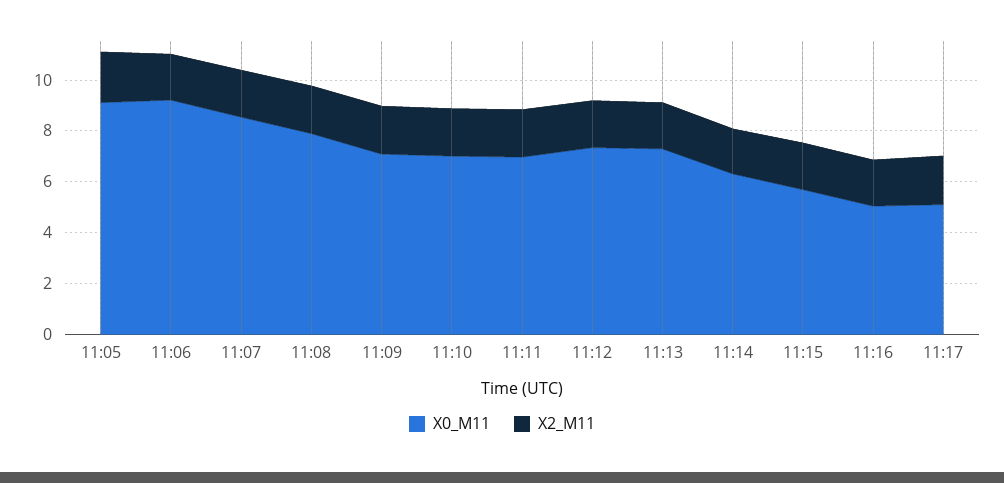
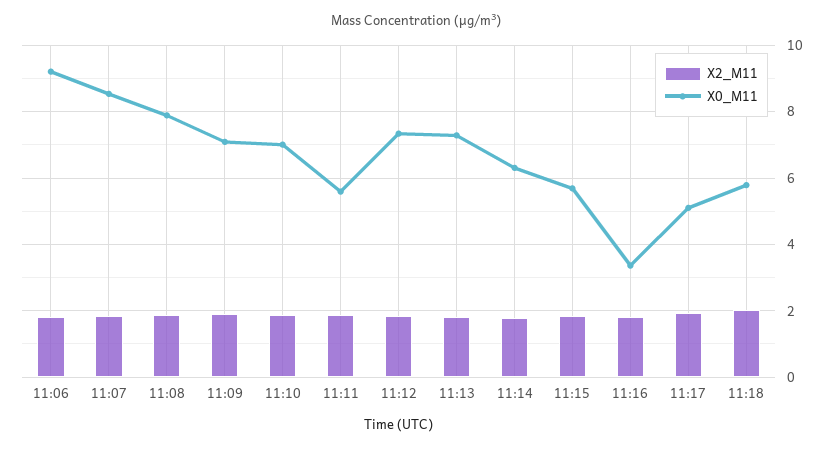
X0_M11, 11:05: 9 -> none
X2_M11, 11:05: 2 -> none
X0_M11, 11:11: 7 -> 5.6
X0_M11, 11:16: 5 -> 3.4
X2_M11, 11:18: none -> 2
X0_M11, 11:18: none -> 5.8

